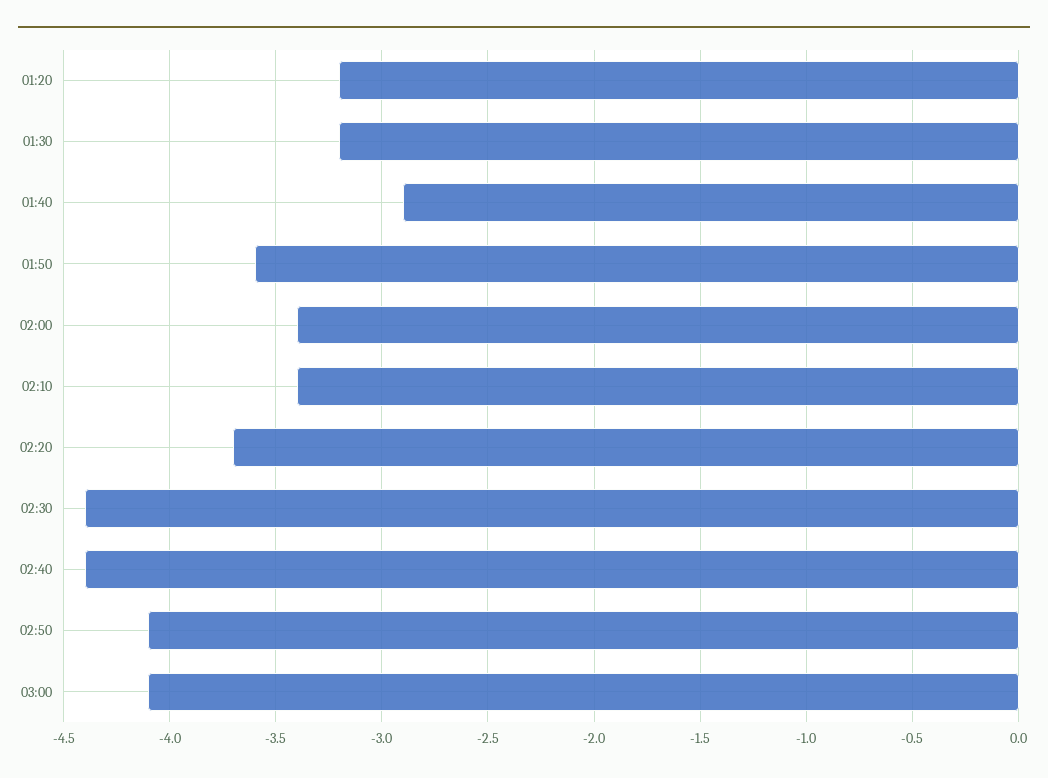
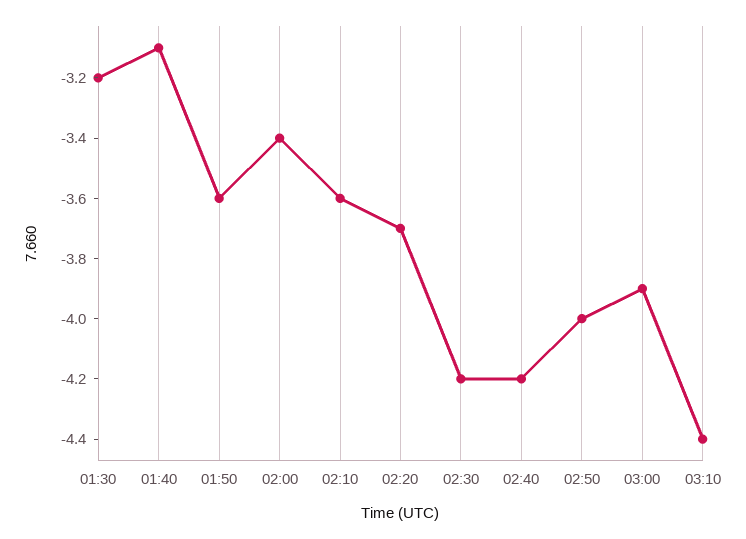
01:20: -3.2 -> none
01:40: -2.9 -> -3.1
02:10: -3.4 -> -3.6
02:30: -4.4 -> -4.2
02:40: -4.4 -> -4.2
02:50: -4.1 -> -4
03:00: -4.1 -> -3.9
03:10: none -> -4.4

